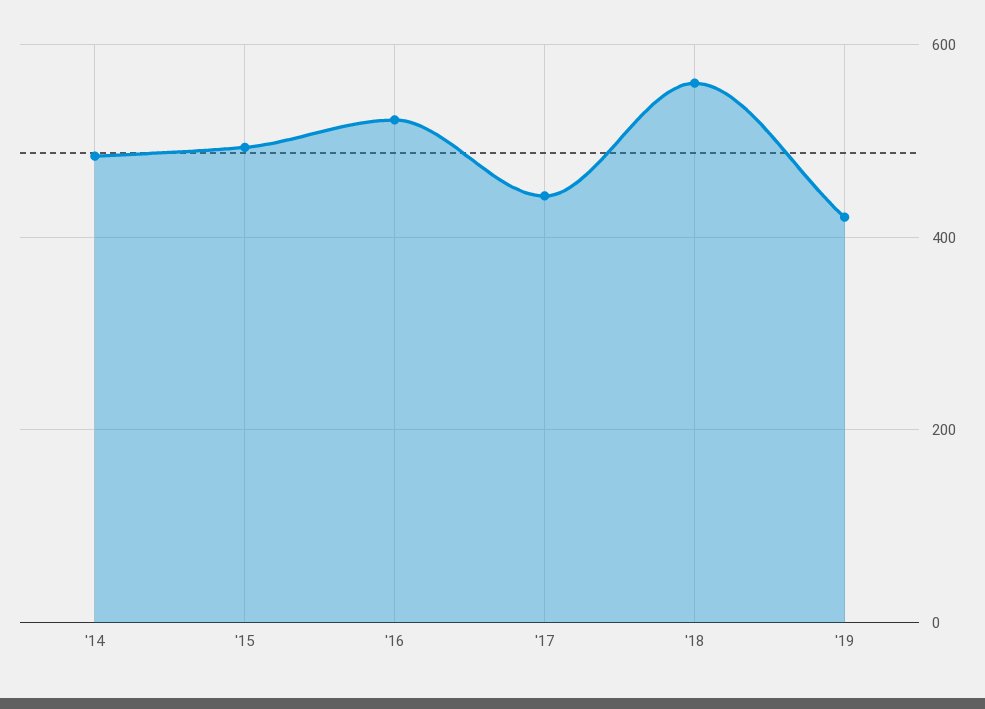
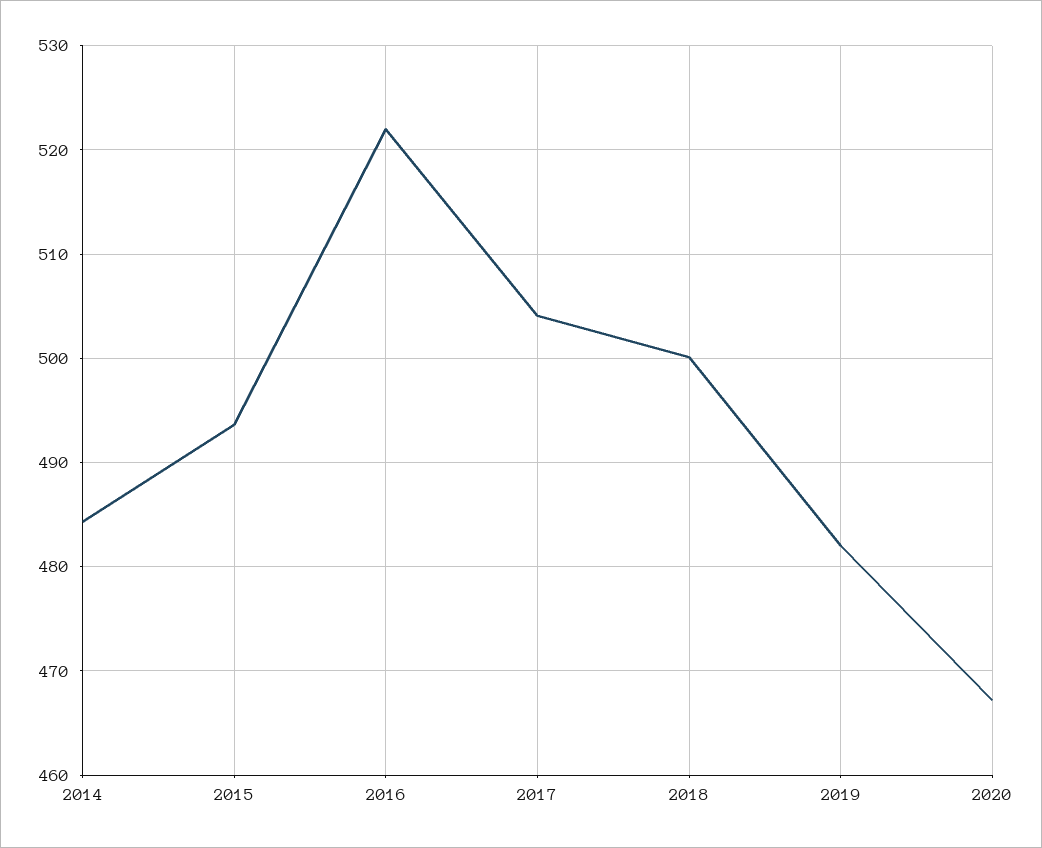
'17: 440 -> 504
'18: 560 -> 500
'19: 420 -> 482
2020: none -> 467

